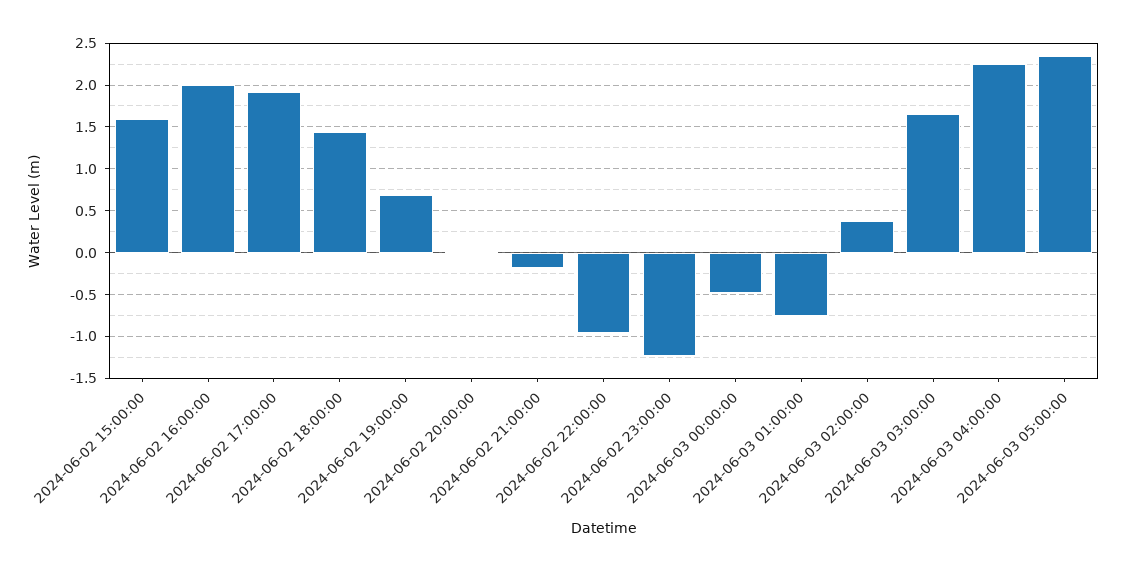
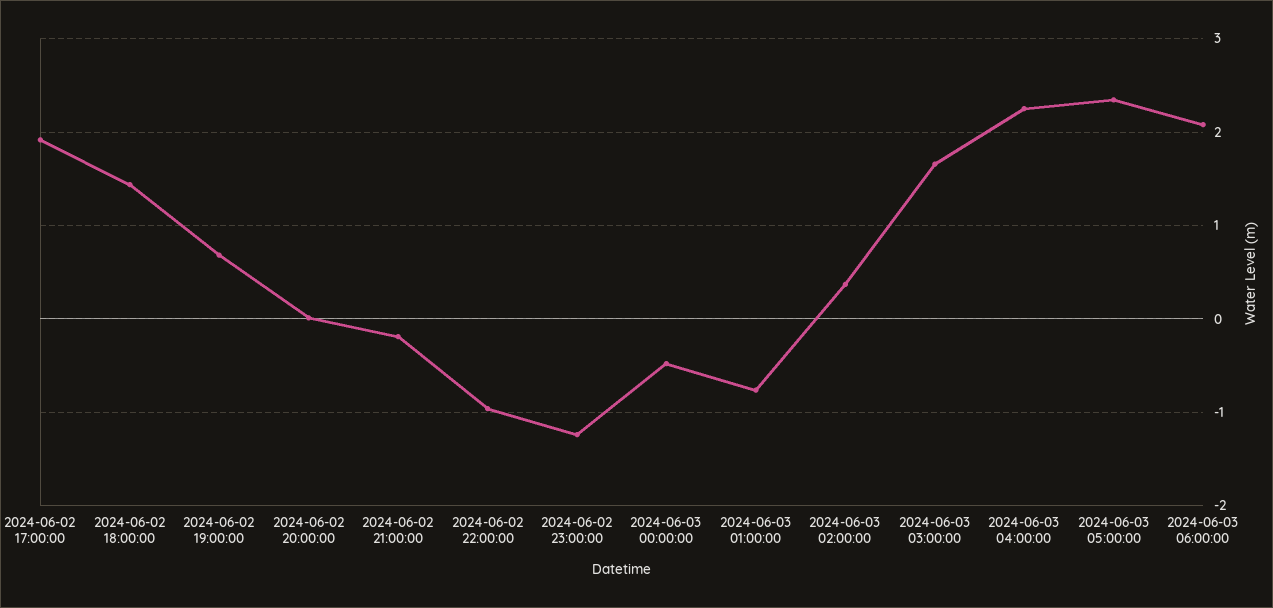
2024-06-02 15:00:00: 1.6 -> none
2024-06-02 16:00:00: 2 -> none
2024-06-03 06:00:00: none -> 2.1

